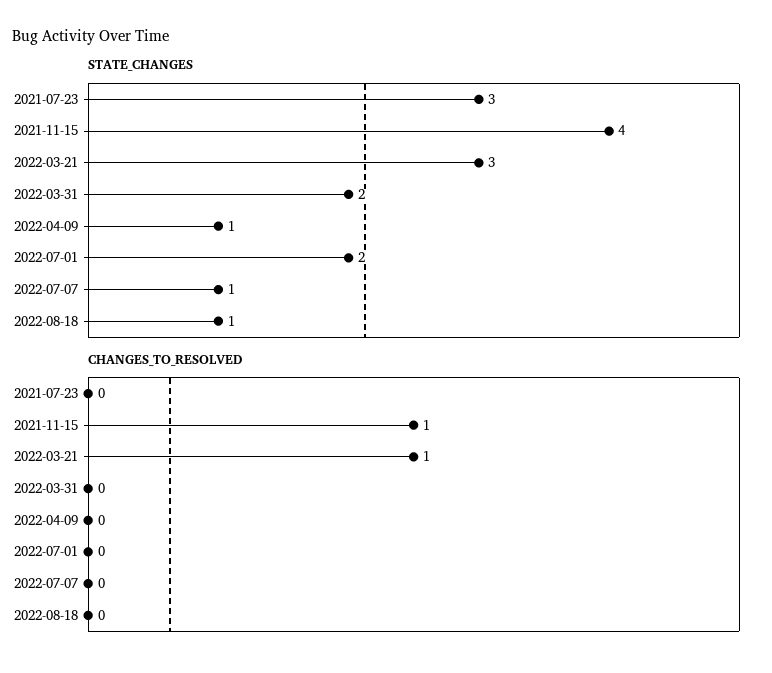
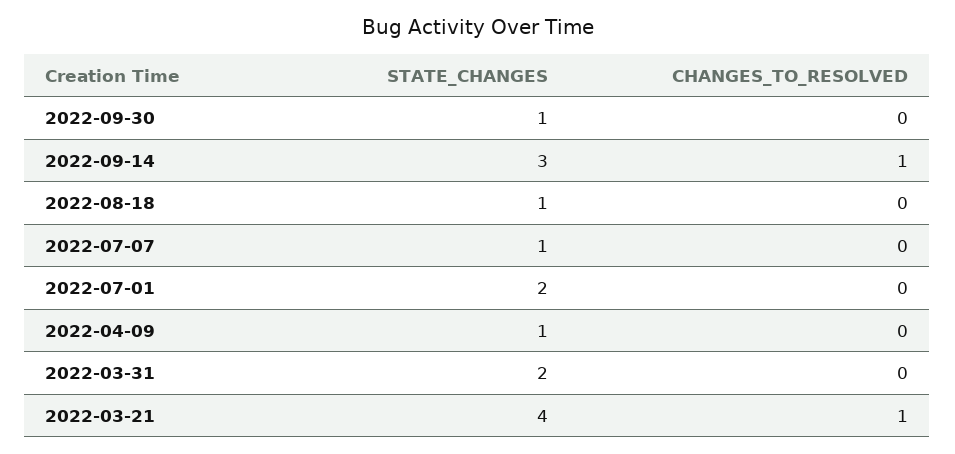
STATE_CHANGES, 2021-07-23: 3 -> none
STATE_CHANGES, 2021-11-15: 4 -> none
STATE_CHANGES, 2022-03-21: 3 -> 4
CHANGES_TO_RESOLVED, 2021-07-23: 0 -> none
CHANGES_TO_RESOLVED, 2021-11-15: 1 -> none
STATE_CHANGES, 2022-09-30: none -> 1
CHANGES_TO_RESOLVED, 2022-09-30: none -> 0
STATE_CHANGES, 2022-09-14: none -> 3
CHANGES_TO_RESOLVED, 2022-09-14: none -> 1

